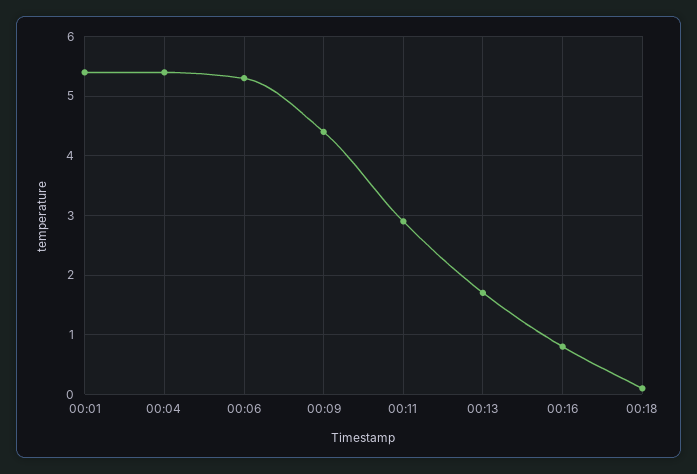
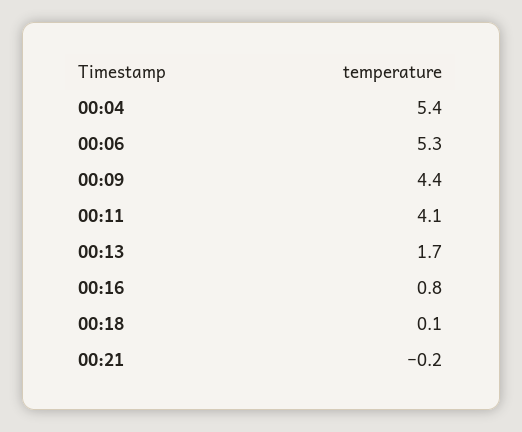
00:01: 5.5 -> none
00:11: 3 -> 4.1
00:21: none -> -0.2

